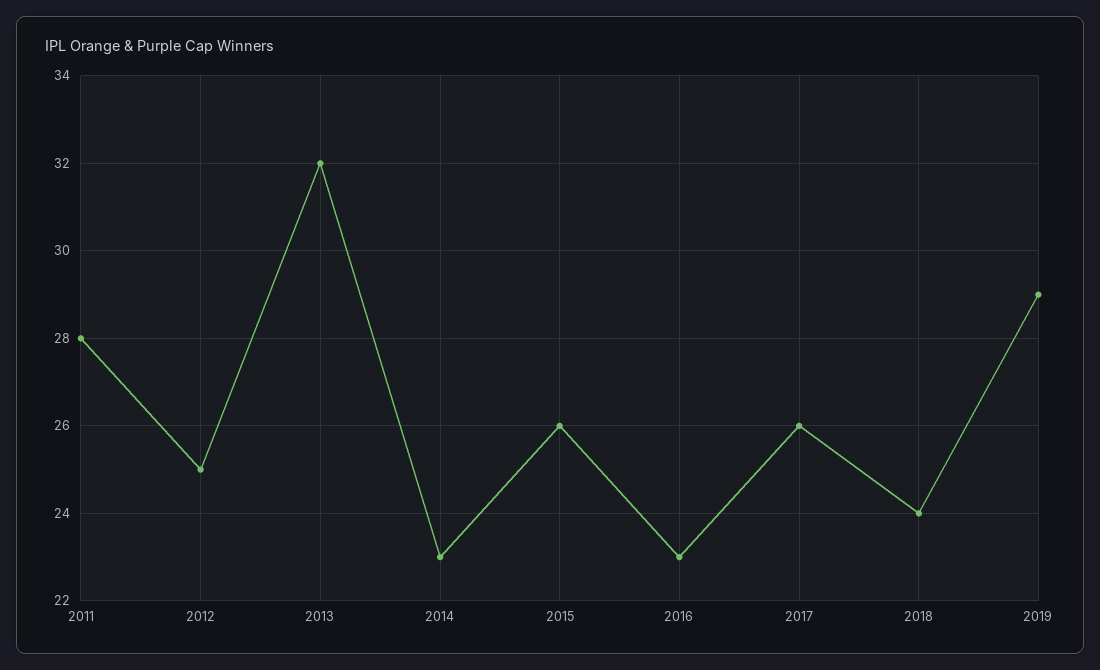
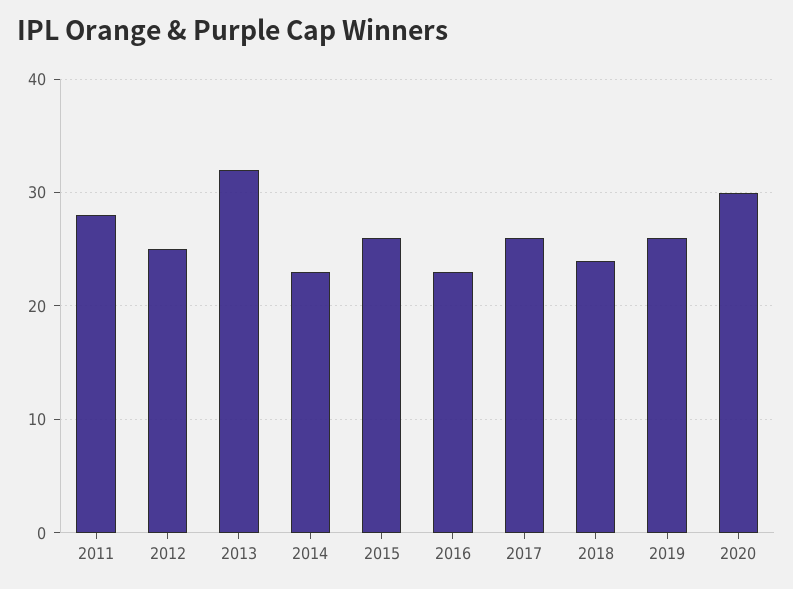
2019: 29 -> 26
2020: none -> 30

